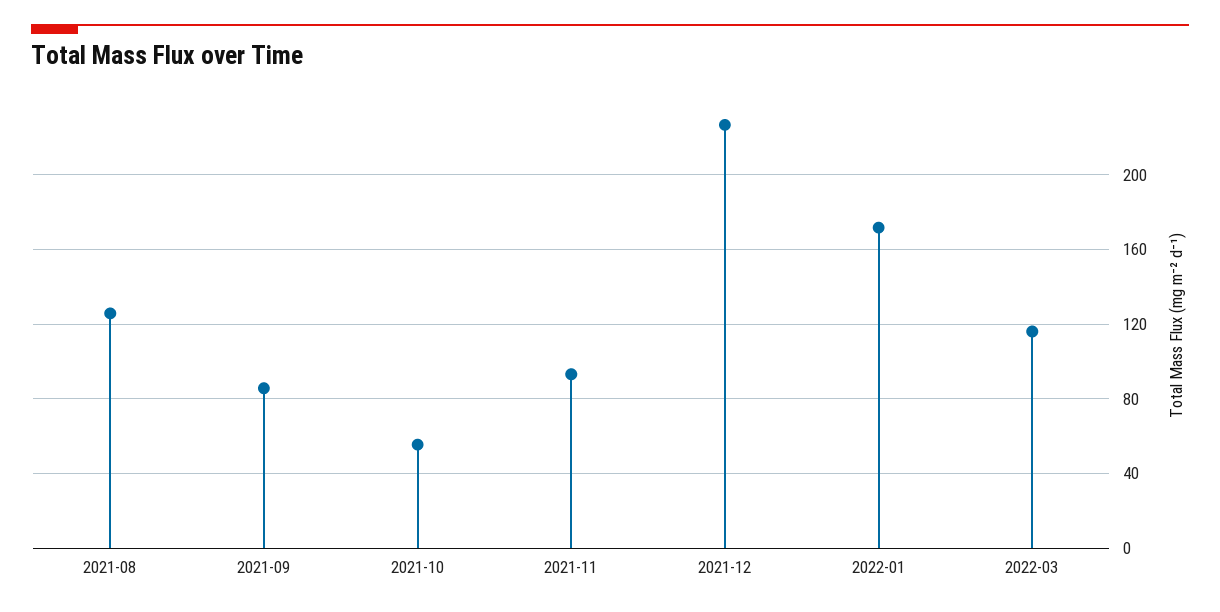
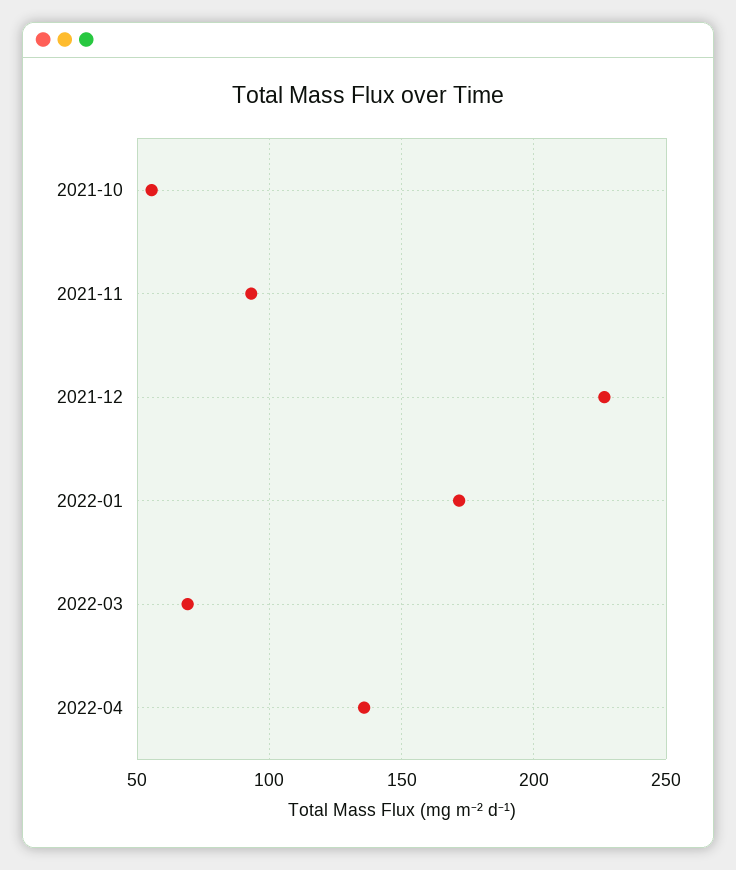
2021-08: 125 -> none
2021-09: 85 -> none
2022-03: 115 -> 70
2022-04: none -> 135

